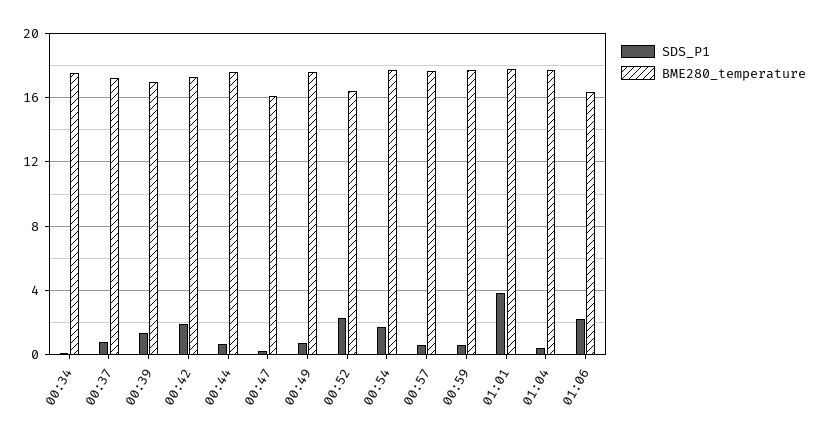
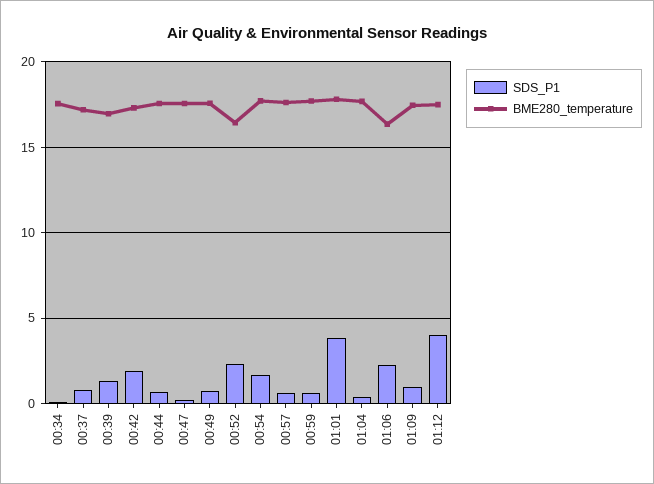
BME280_temperature, 00:47: 16 -> 17.5
SDS_P1, 01:09: none -> 1
BME280_temperature, 01:09: none -> 17.5
SDS_P1, 01:12: none -> 4
BME280_temperature, 01:12: none -> 17.5

